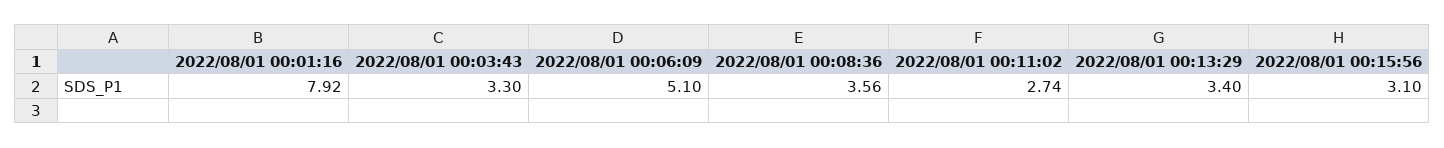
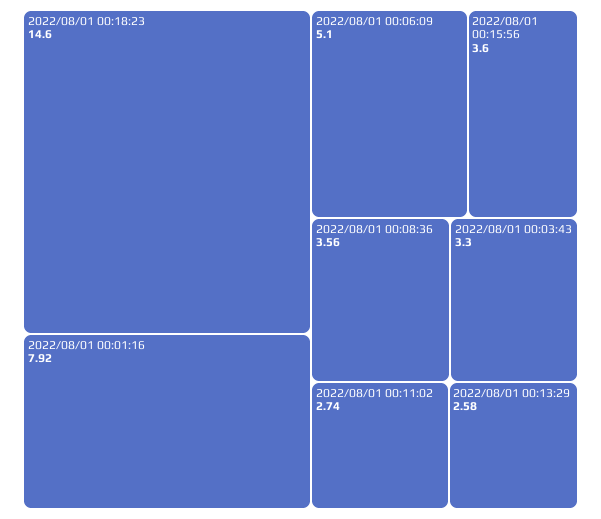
2022/08/01 00:13:29: 3.4 -> 2.58
2022/08/01 00:15:56: 3.1 -> 3.6
2022/08/01 00:18:23: none -> 14.6

